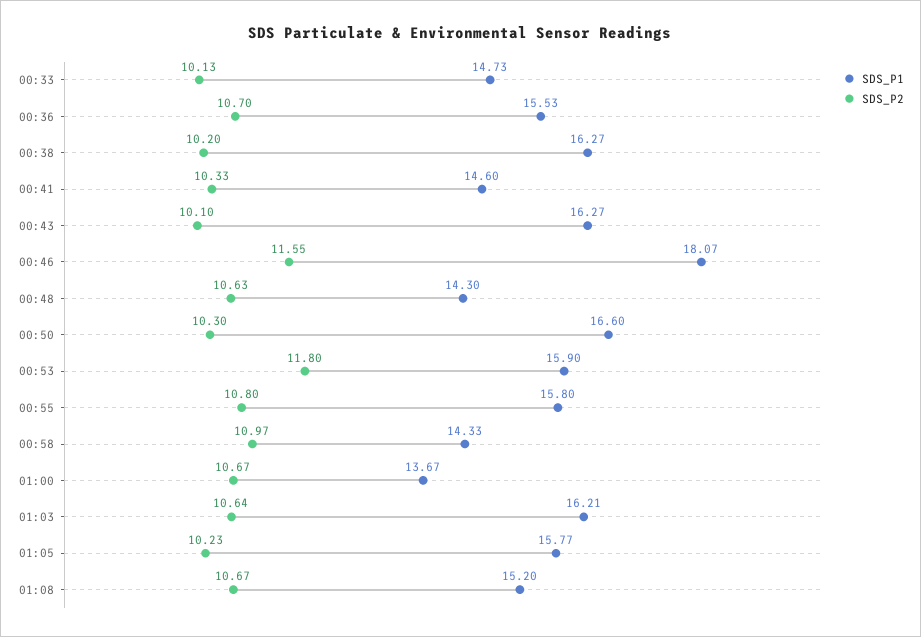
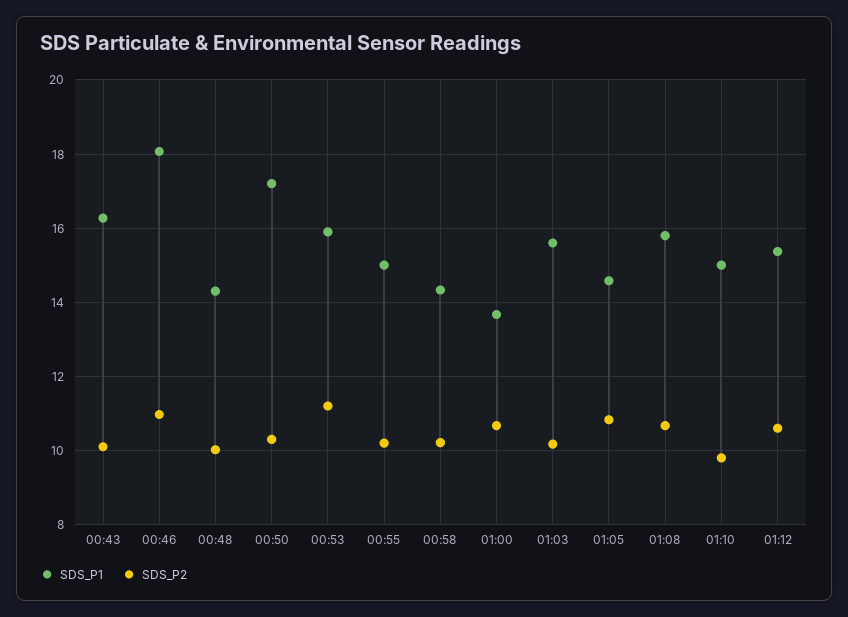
SDS_P1, 00:33: 14.73 -> none
SDS_P2, 00:33: 10.13 -> none
SDS_P1, 00:36: 15.53 -> none
SDS_P2, 00:36: 10.7 -> none
SDS_P1, 00:38: 16.27 -> none
SDS_P2, 00:38: 10.2 -> none
SDS_P1, 00:41: 14.6 -> none
SDS_P2, 00:41: 10.33 -> none
SDS_P2, 00:46: 11.55 -> 11
SDS_P2, 00:48: 10.63 -> 10
SDS_P1, 00:50: 16.6 -> 17.2
SDS_P2, 00:53: 11.8 -> 11.2
SDS_P1, 00:55: 15.8 -> 15
SDS_P2, 00:55: 10.8 -> 10.2
SDS_P2, 00:58: 10.97 -> 10.2
SDS_P1, 01:03: 16.21 -> 15.6
SDS_P2, 01:03: 10.64 -> 10.2
SDS_P1, 01:05: 15.77 -> 14.6
SDS_P2, 01:05: 10.23 -> 10.8
SDS_P1, 01:08: 15.2 -> 15.8
SDS_P1, 01:10: none -> 15
SDS_P2, 01:10: none -> 9.8
SDS_P1, 01:12: none -> 15.4
SDS_P2, 01:12: none -> 10.6

